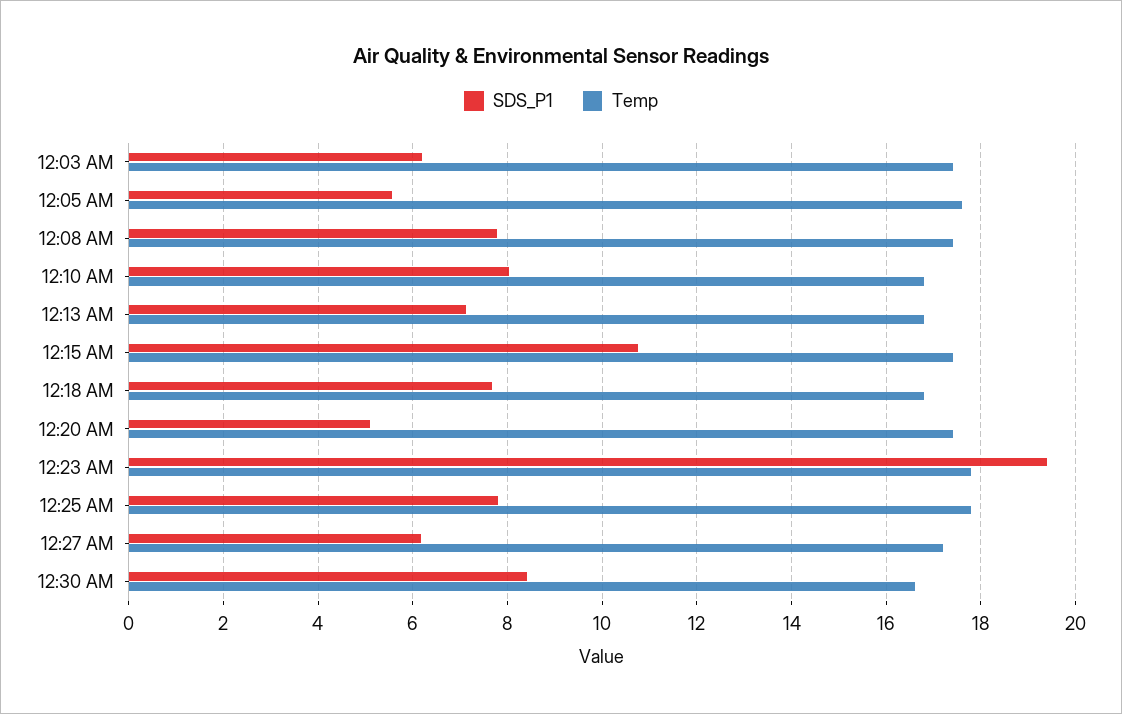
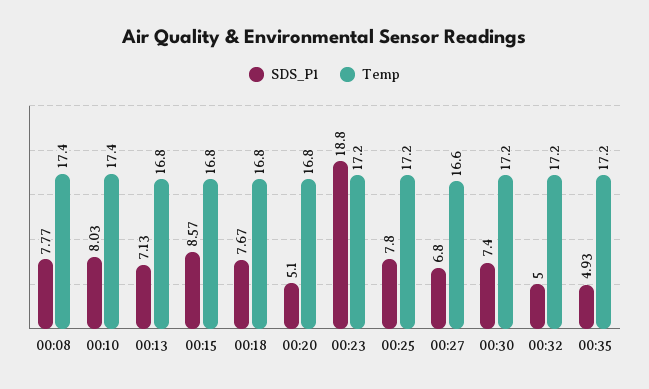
SDS_P1, 12:03 AM: 6.2 -> none
Temp, 12:03 AM: 17.4 -> none
SDS_P1, 12:05 AM: 5.6 -> none
Temp, 12:05 AM: 17.6 -> none
Temp, 12:10 AM: 16.8 -> 17.4
SDS_P1, 12:15 AM: 10.8 -> 8.57
Temp, 12:15 AM: 17.4 -> 16.8
Temp, 12:20 AM: 17.4 -> 16.8
SDS_P1, 12:23 AM: 19.4 -> 18.8
Temp, 12:23 AM: 17.8 -> 17.2
Temp, 12:25 AM: 17.8 -> 17.2
SDS_P1, 12:27 AM: 6.2 -> 6.8
Temp, 12:27 AM: 17.2 -> 16.6
SDS_P1, 12:30 AM: 8.4 -> 7.4
Temp, 12:30 AM: 16.6 -> 17.2
SDS_P1, 00:32: none -> 5
Temp, 00:32: none -> 17.2
SDS_P1, 00:35: none -> 4.93
Temp, 00:35: none -> 17.2

